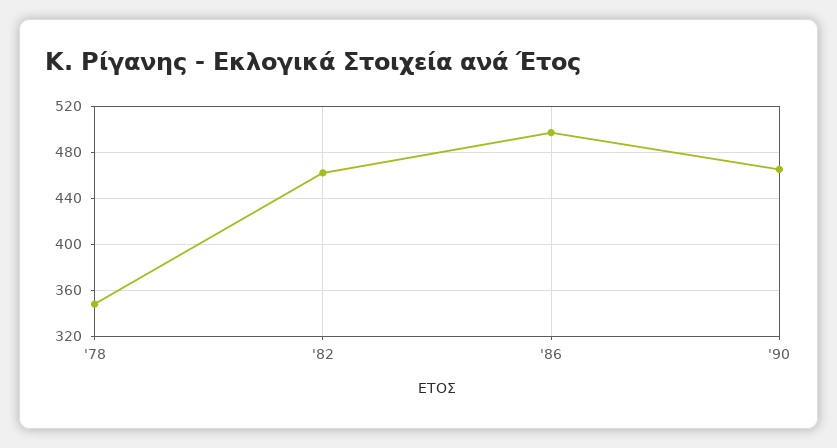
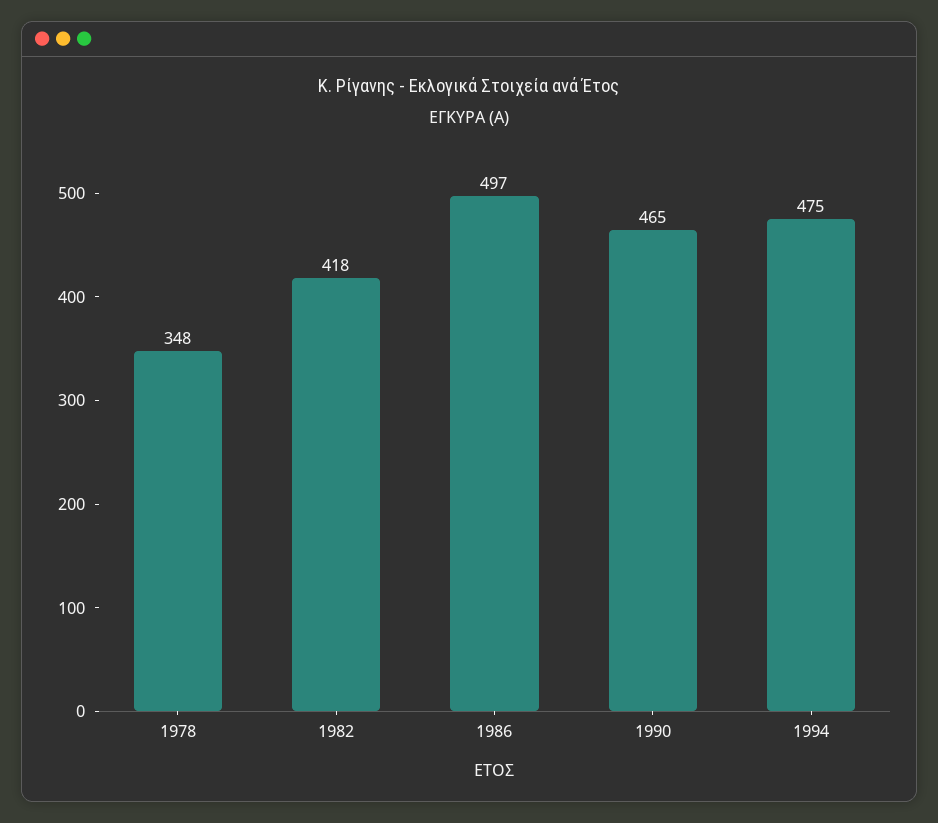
'82: 460 -> 418
1994: none -> 475

